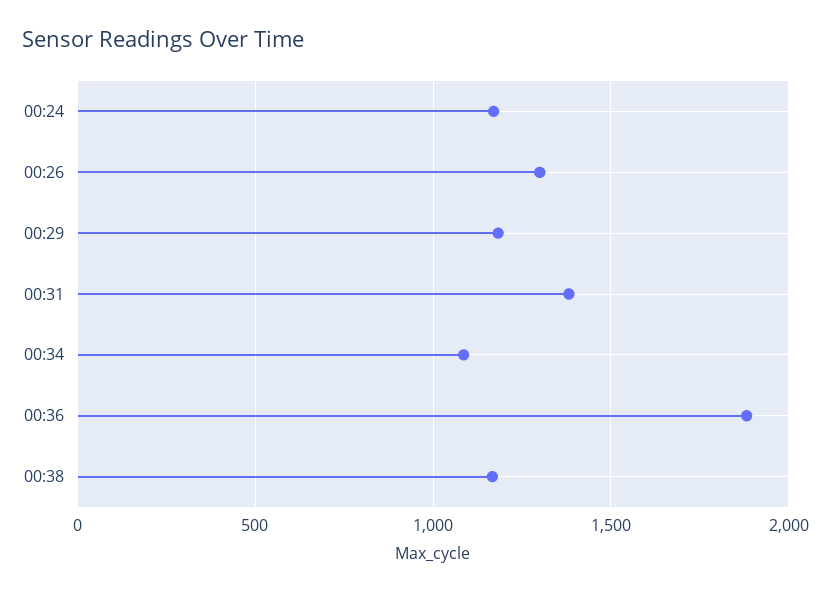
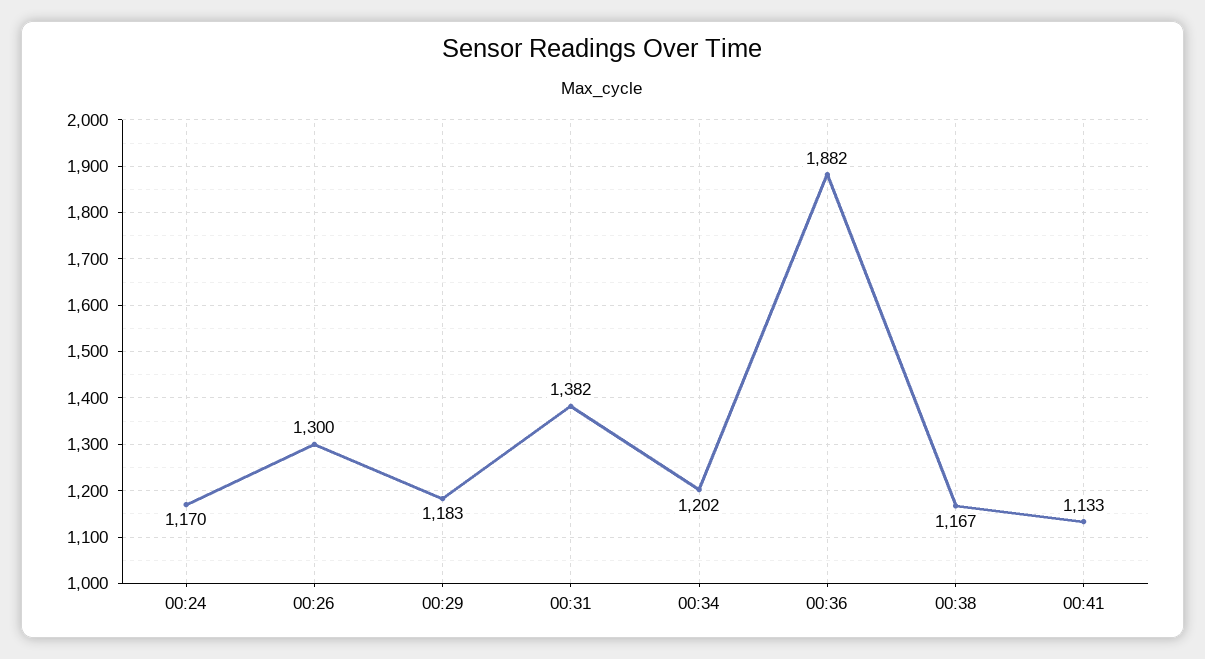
00:34: 1100 -> 1202
00:41: none -> 1133

